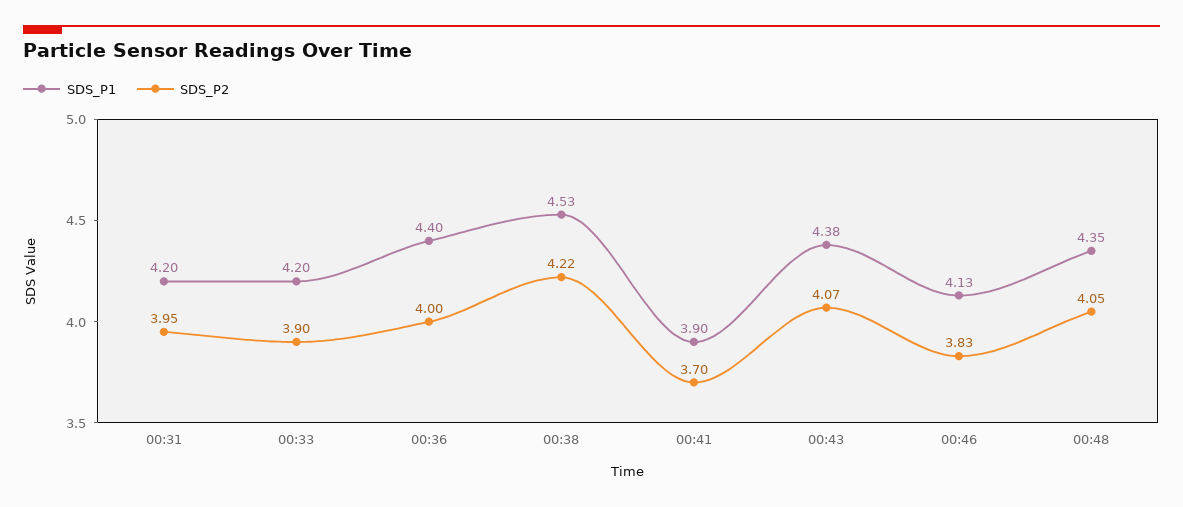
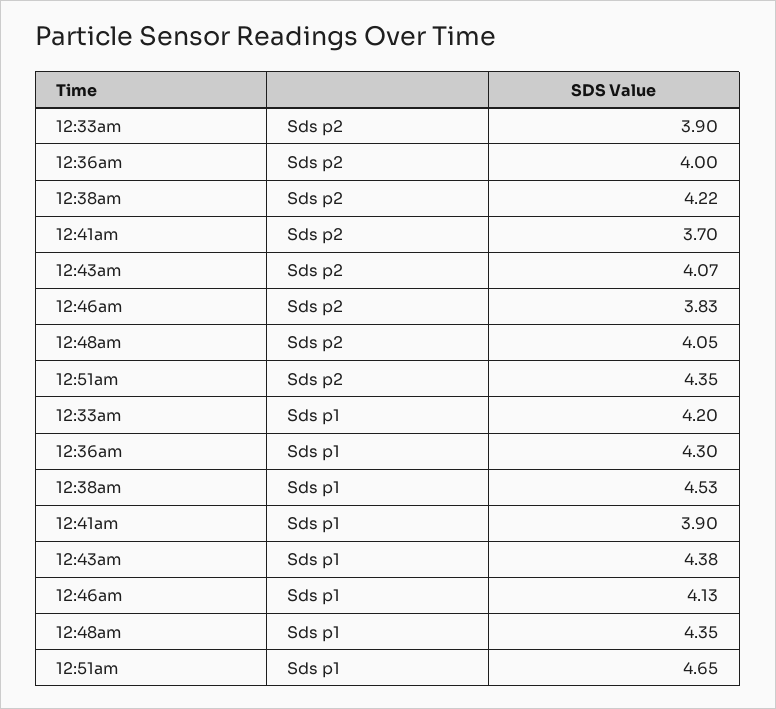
SDS_P1, 00:31: 4.2 -> none
SDS_P2, 00:31: 3.95 -> none
SDS_P1, 00:36: 4.4 -> 4.3
SDS_P2, 12:51am: none -> 4.35
SDS_P1, 12:51am: none -> 4.65

